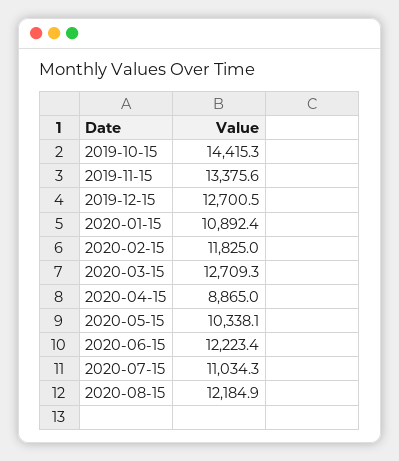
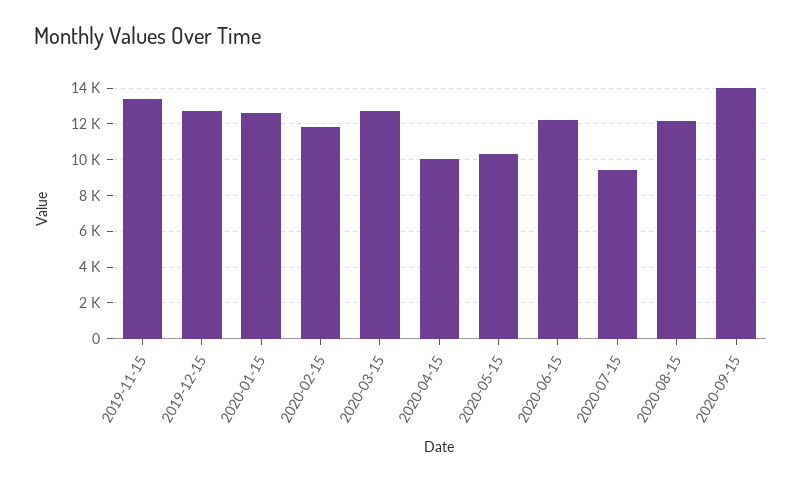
2019-10-15: 14415.3 -> none
2020-01-15: 10892.4 -> 12500
2020-04-15: 8865 -> 10000
2020-07-15: 11034.3 -> 9500
2020-09-15: none -> 14000

